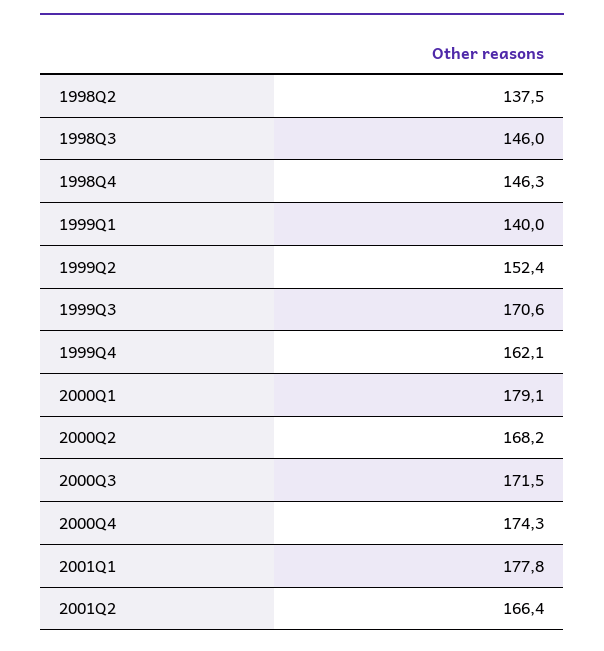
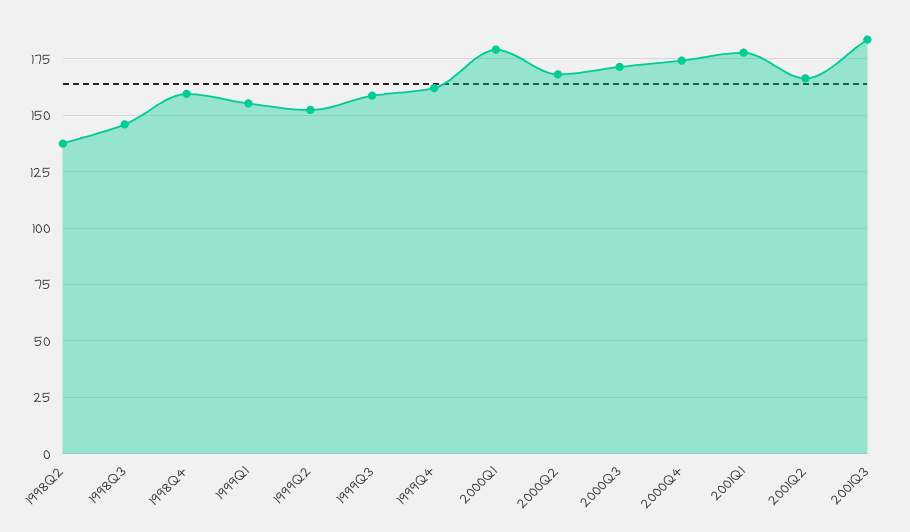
1998Q4: 146.3 -> 160
1999Q1: 140 -> 155
1999Q3: 170.6 -> 160
2001Q3: none -> 185

